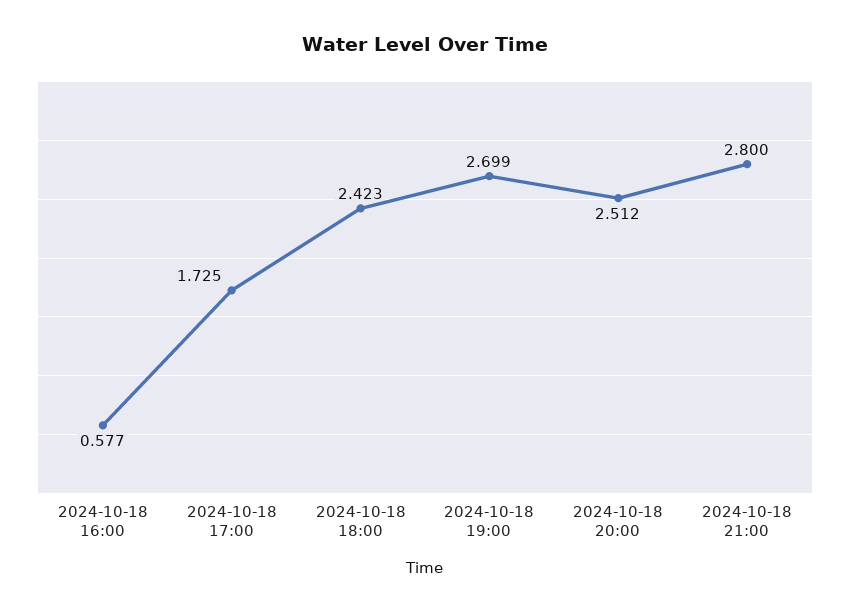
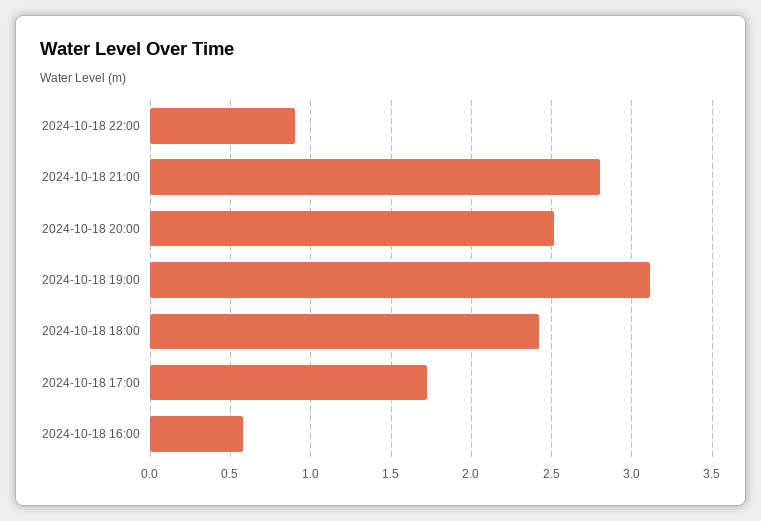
2024-10-18 19:00: 2.699 -> 3.1
2024-10-18 22:00: none -> 0.9

